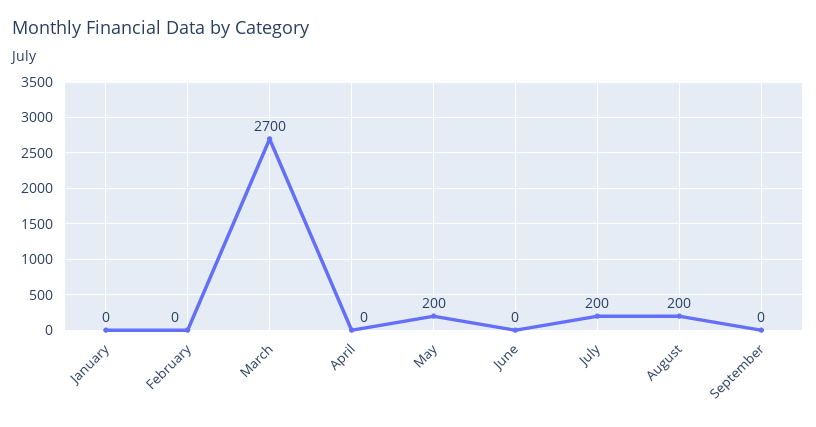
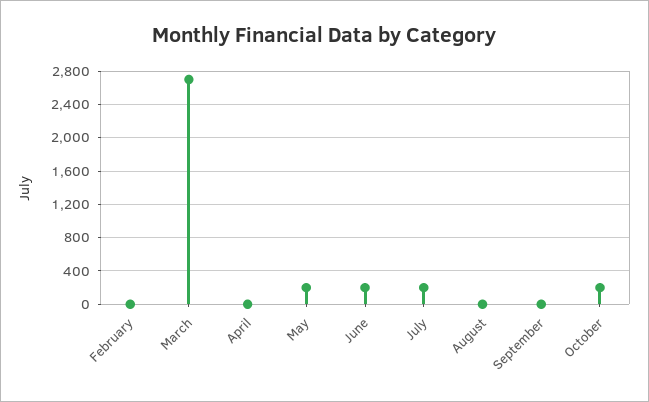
January: 0 -> none
June: 0 -> 200
August: 200 -> 0
October: none -> 200

